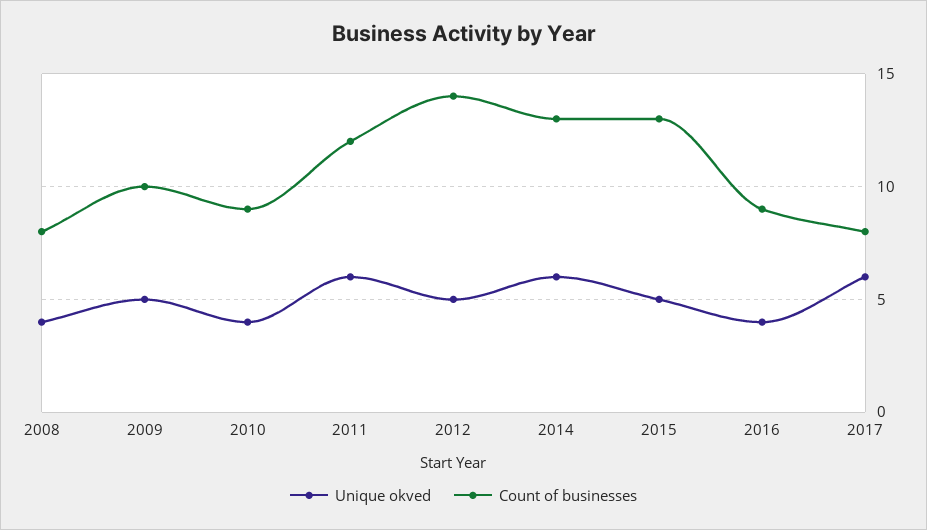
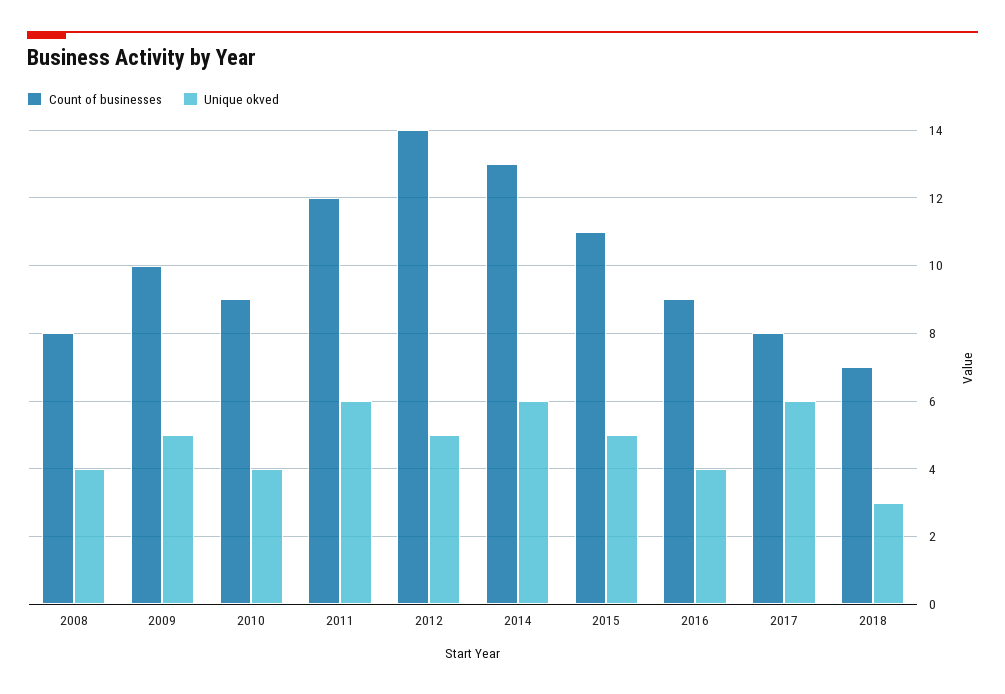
Count of businesses, 2015: 13 -> 11
Count of businesses, 2018: none -> 7
Unique okved, 2018: none -> 3

